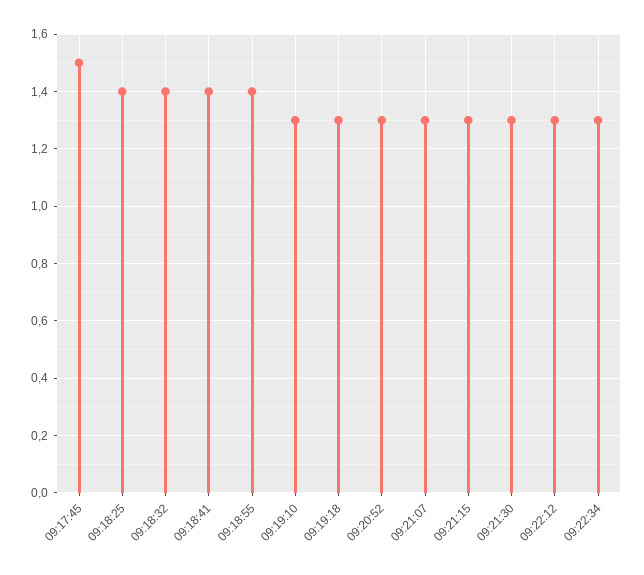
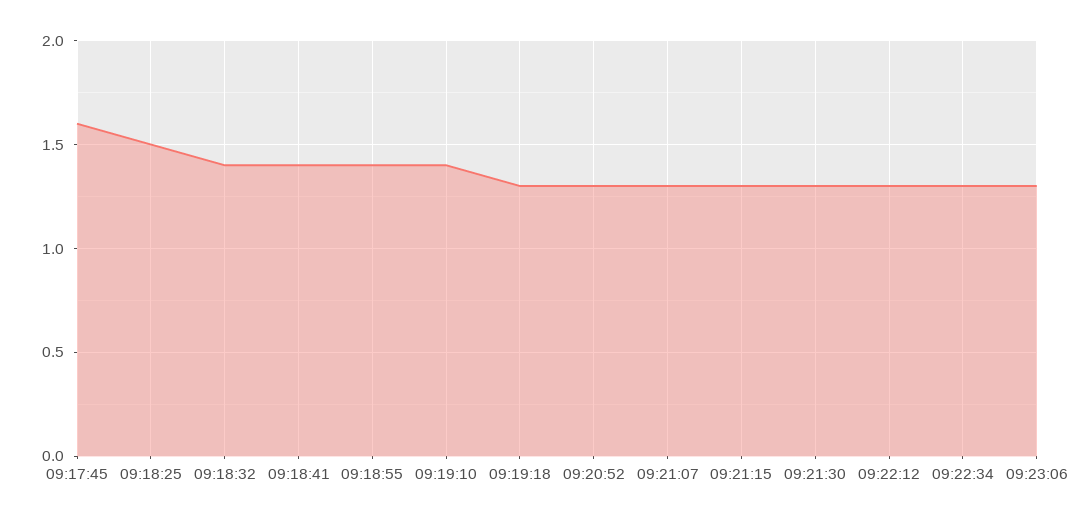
09:17:45: 1.5 -> 1.6
09:18:25: 1.4 -> 1.5
09:19:10: 1.3 -> 1.4
09:23:06: none -> 1.3

